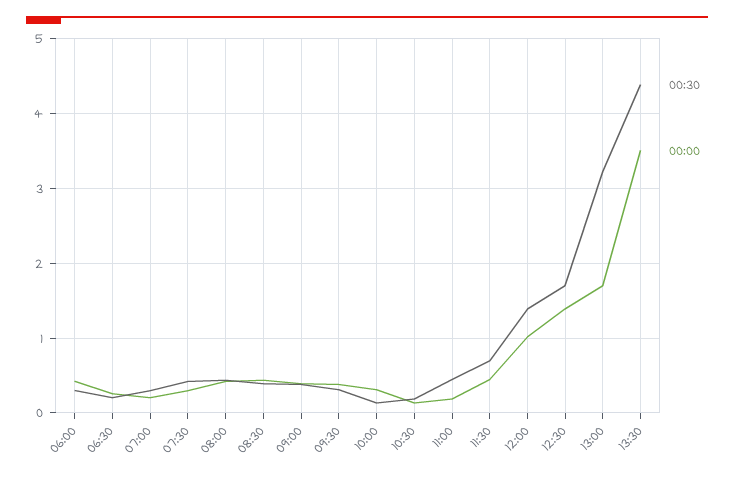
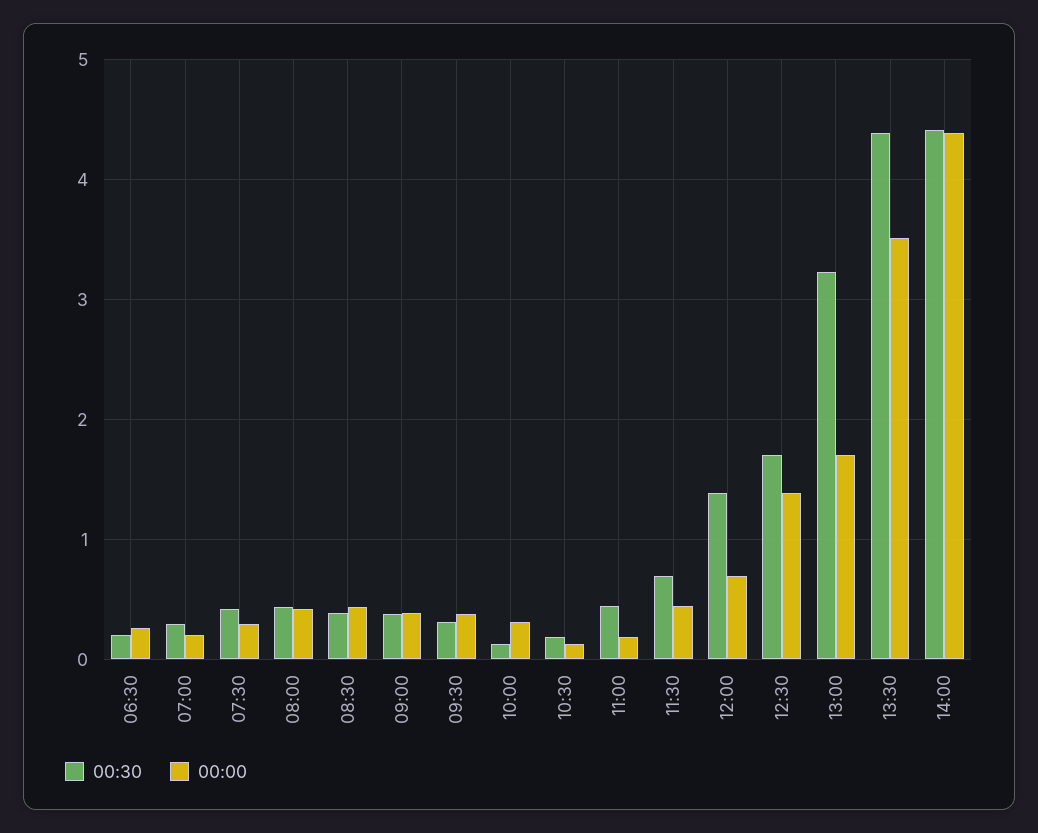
00:30, 06:00: 0.3 -> none
00:00, 06:00: 0.4 -> none
00:00, 12:00: 1 -> 0.7
00:30, 14:00: none -> 4.4
00:00, 14:00: none -> 4.4

